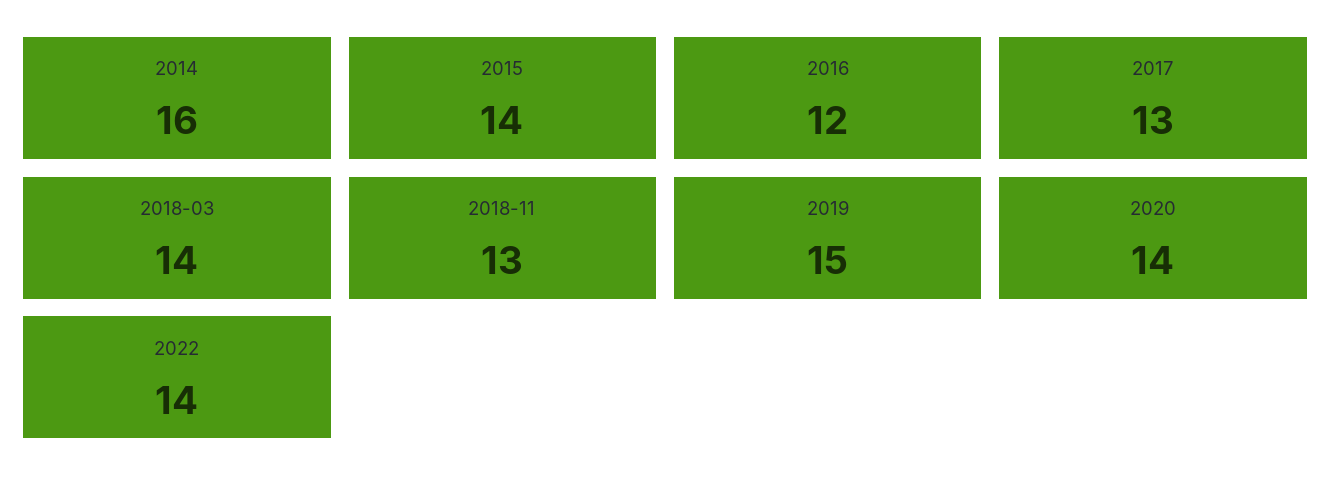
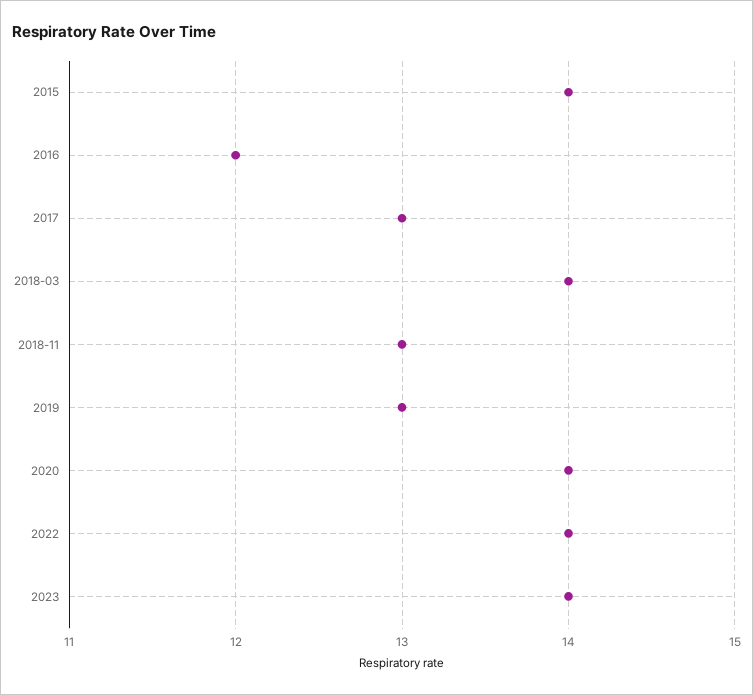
2014: 16 -> none
2019: 15 -> 13
2023: none -> 14

